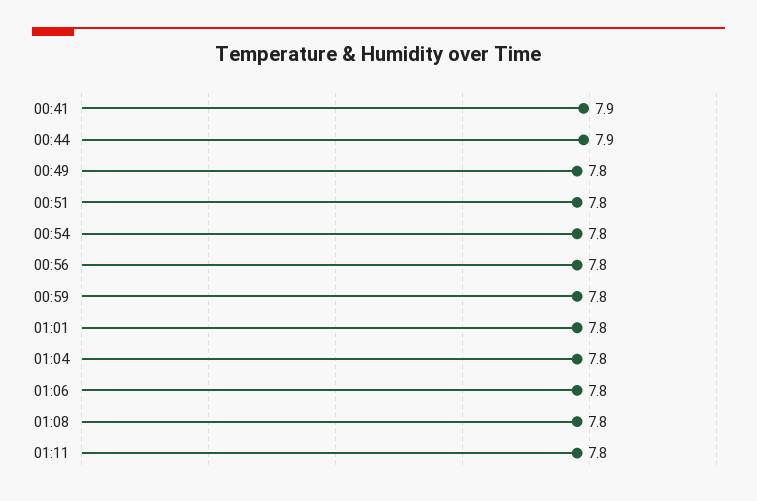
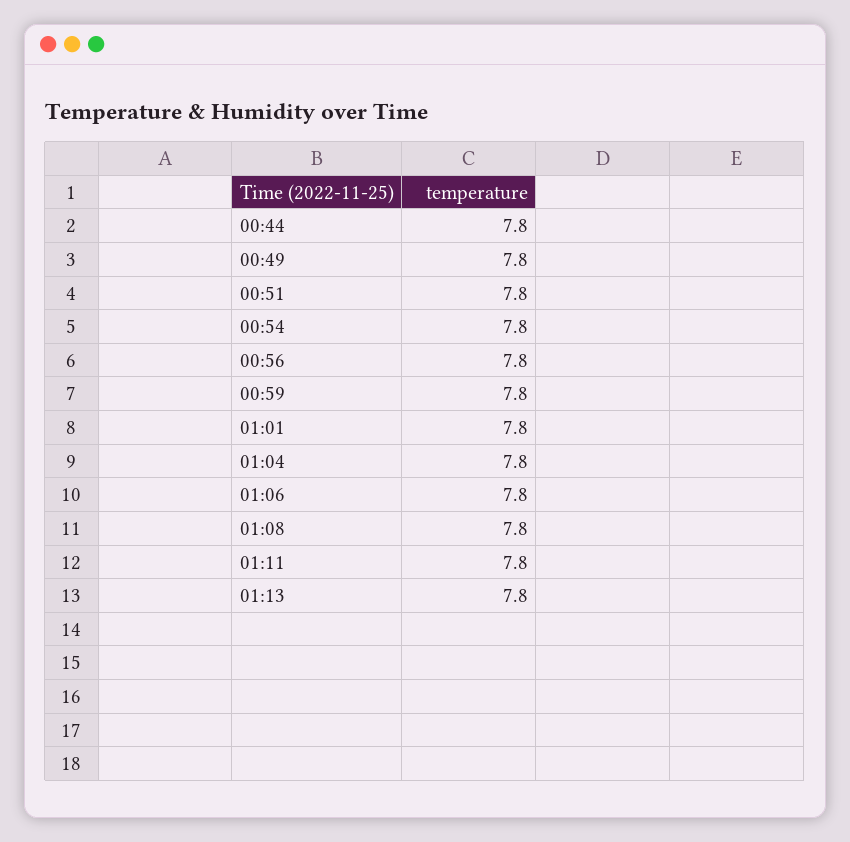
00:41: 7.9 -> none
00:44: 7.9 -> 7.8
01:13: none -> 7.8

